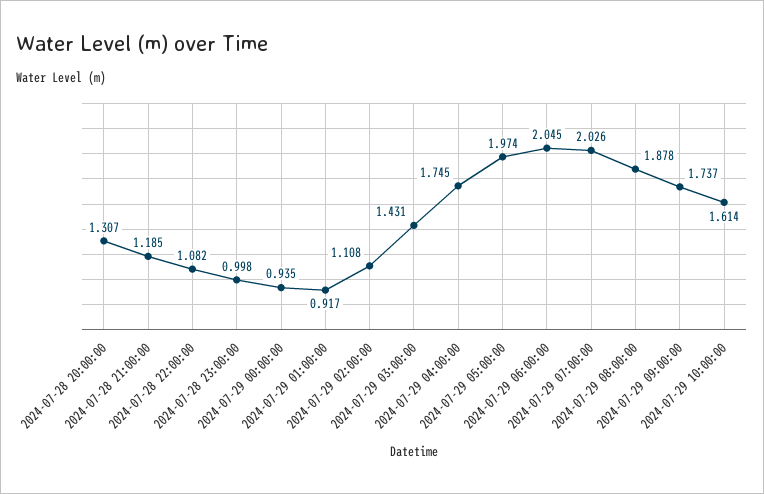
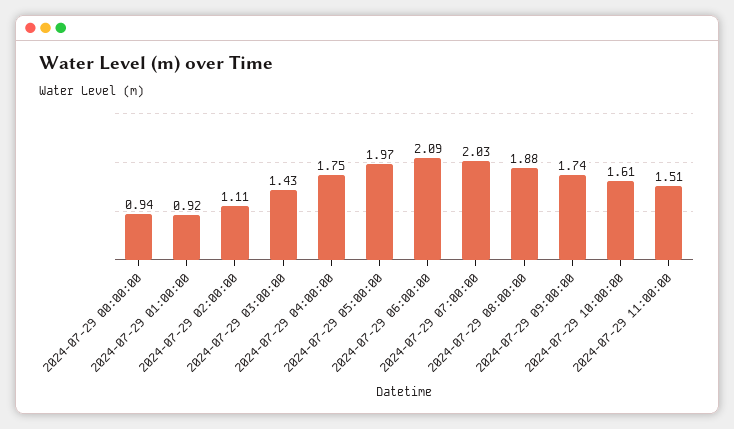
2024-07-28 20:00:00: 1.307 -> none
2024-07-28 21:00:00: 1.185 -> none
2024-07-28 22:00:00: 1.082 -> none
2024-07-28 23:00:00: 0.998 -> none
2024-07-29 06:00:00: 2.045 -> 2.09
2024-07-29 11:00:00: none -> 1.51

